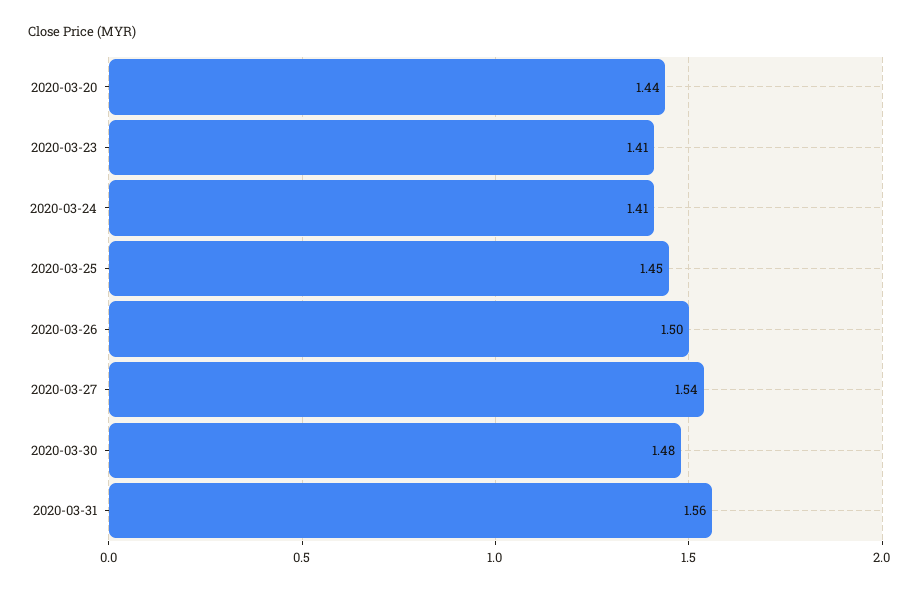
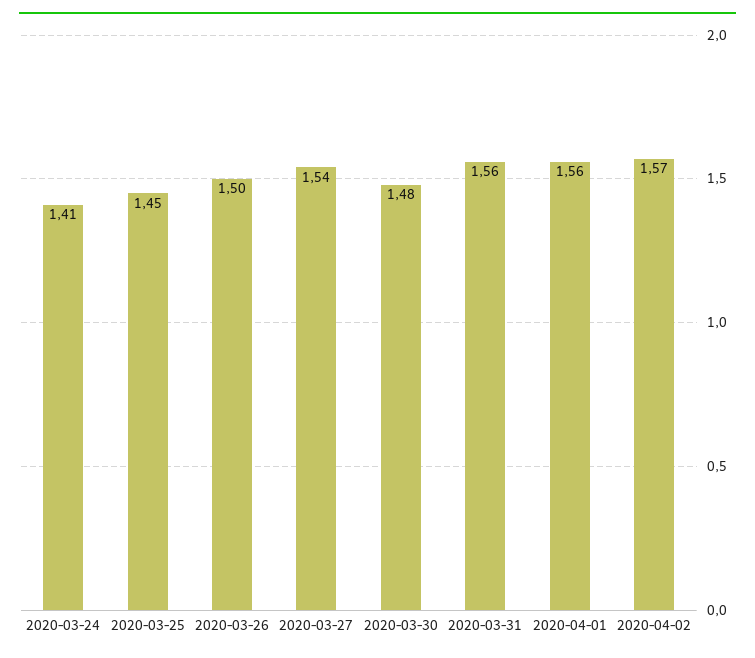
2020-03-20: 1.44 -> none
2020-03-23: 1.41 -> none
2020-04-01: none -> 1.56
2020-04-02: none -> 1.57

